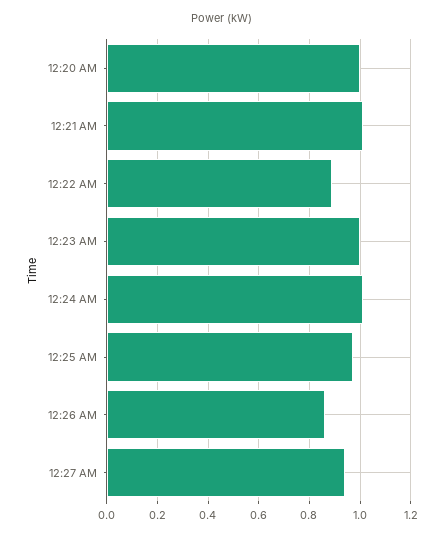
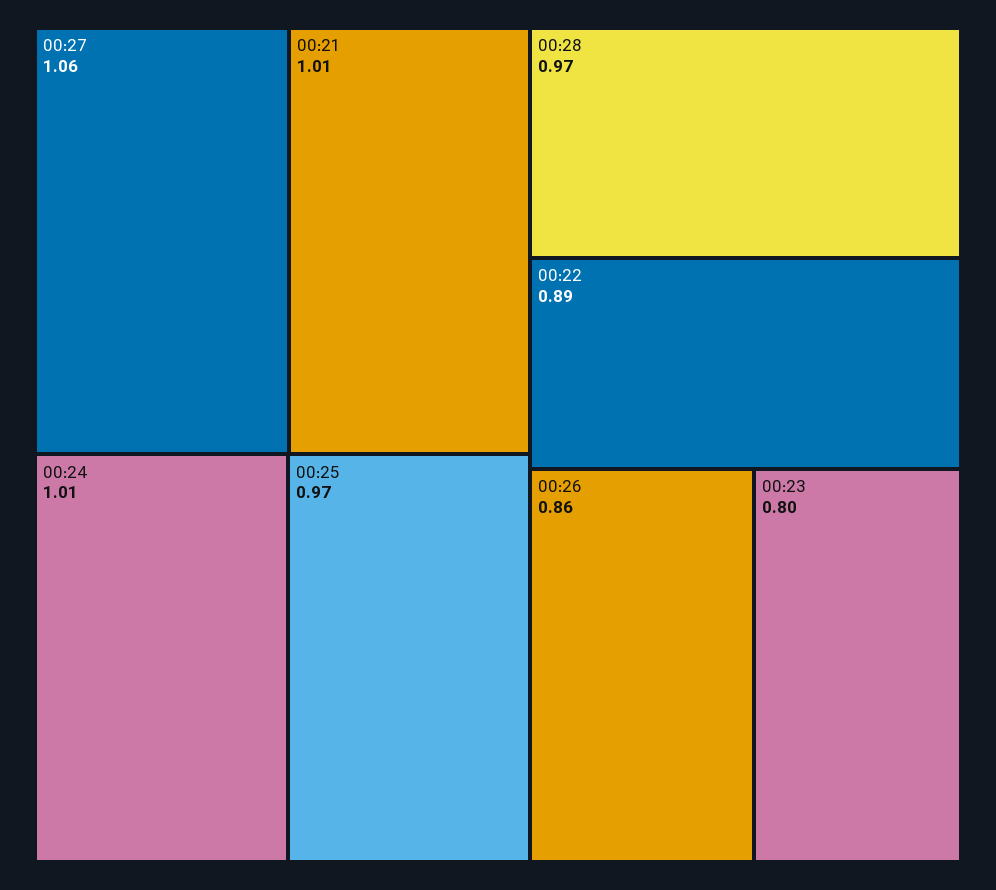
12:20 AM: 1 -> none
12:23 AM: 1 -> 0.8
12:27 AM: 0.95 -> 1.06
00:28: none -> 0.97

